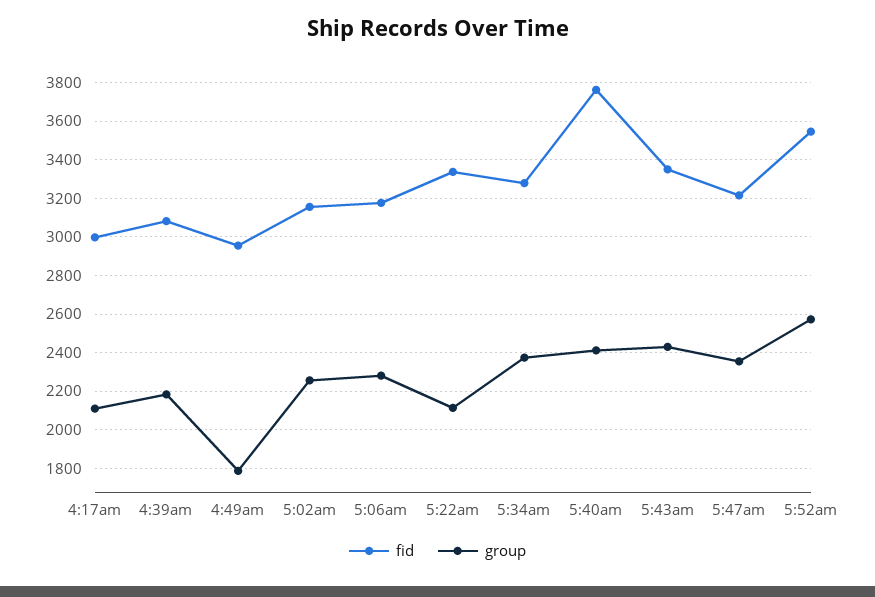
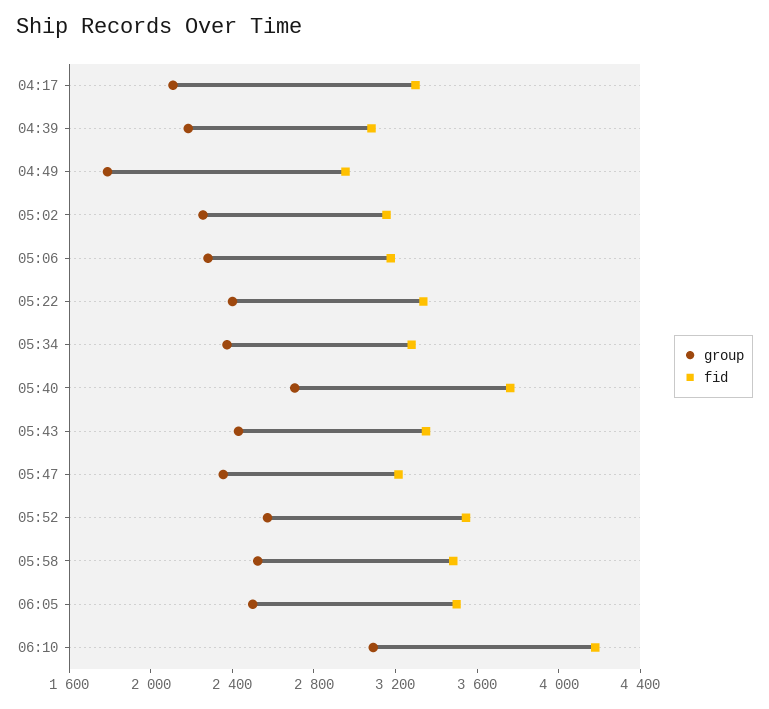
fid, 4:17am: 3000 -> 3300
group, 5:22am: 2100 -> 2400
group, 5:40am: 2400 -> 2700
group, 05:58: none -> 2500
fid, 05:58: none -> 3500
group, 06:05: none -> 2500
fid, 06:05: none -> 3500
group, 06:10: none -> 3100
fid, 06:10: none -> 4200

